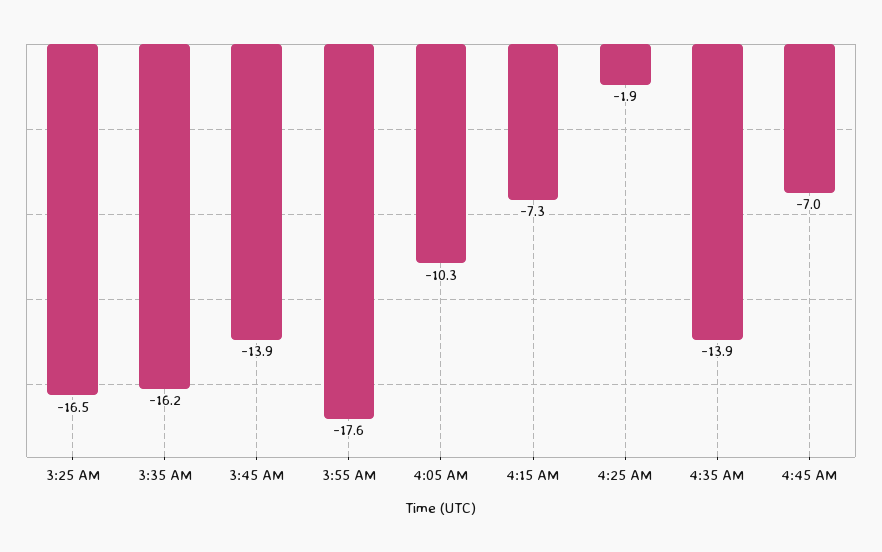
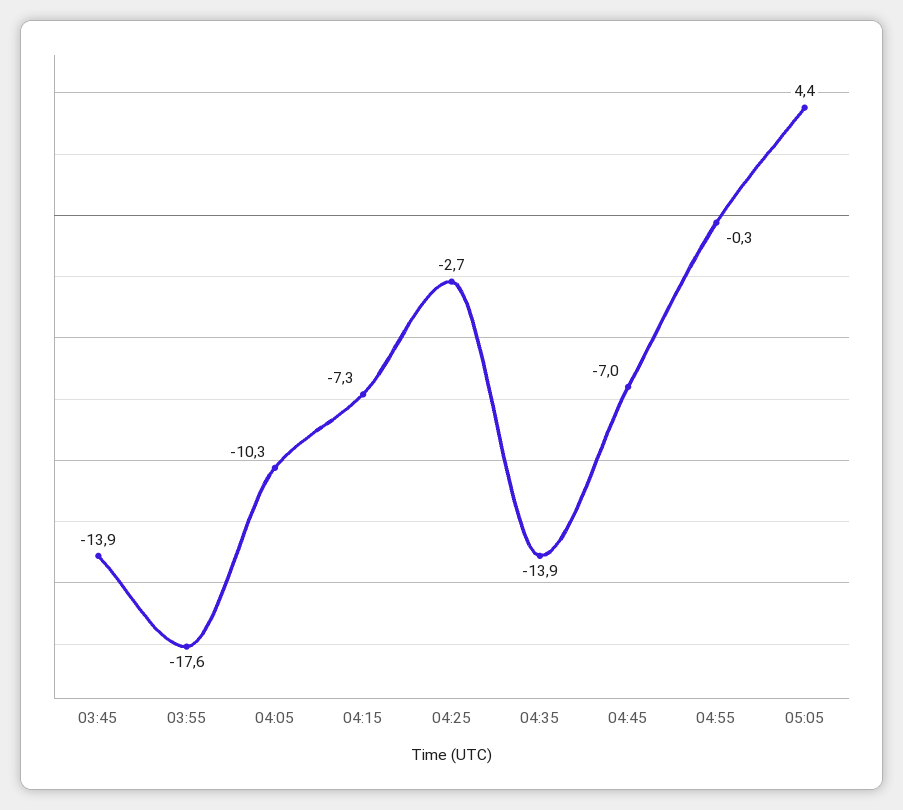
3:25 AM: -16.5 -> none
3:35 AM: -16.2 -> none
4:25 AM: -1.9 -> -2.7
04:55: none -> -0.3
05:05: none -> 4.4

